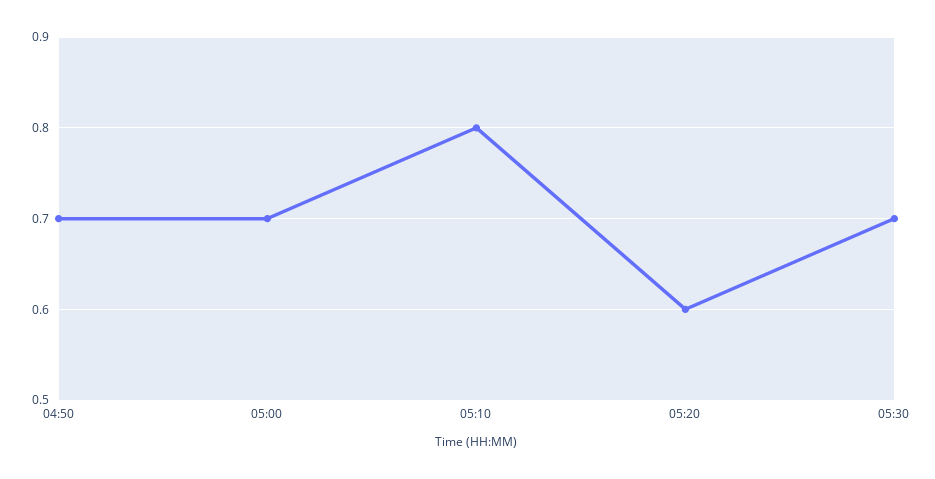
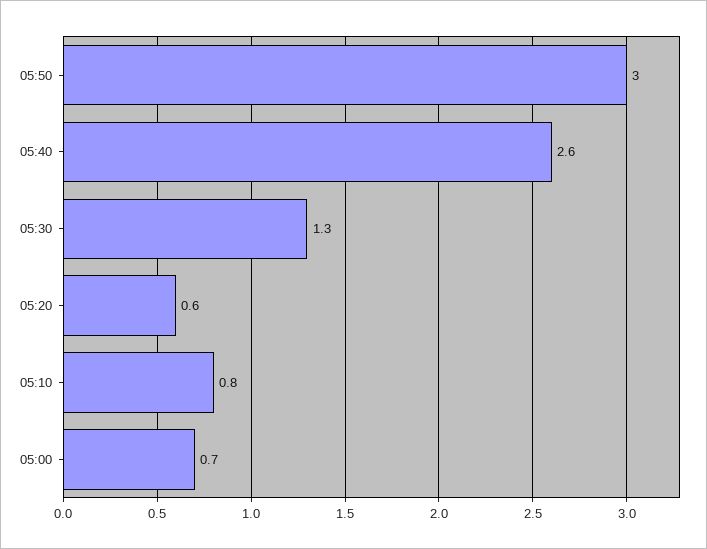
04:50: 0.7 -> none
05:30: 0.7 -> 1.3
05:50: none -> 3
05:40: none -> 2.6

